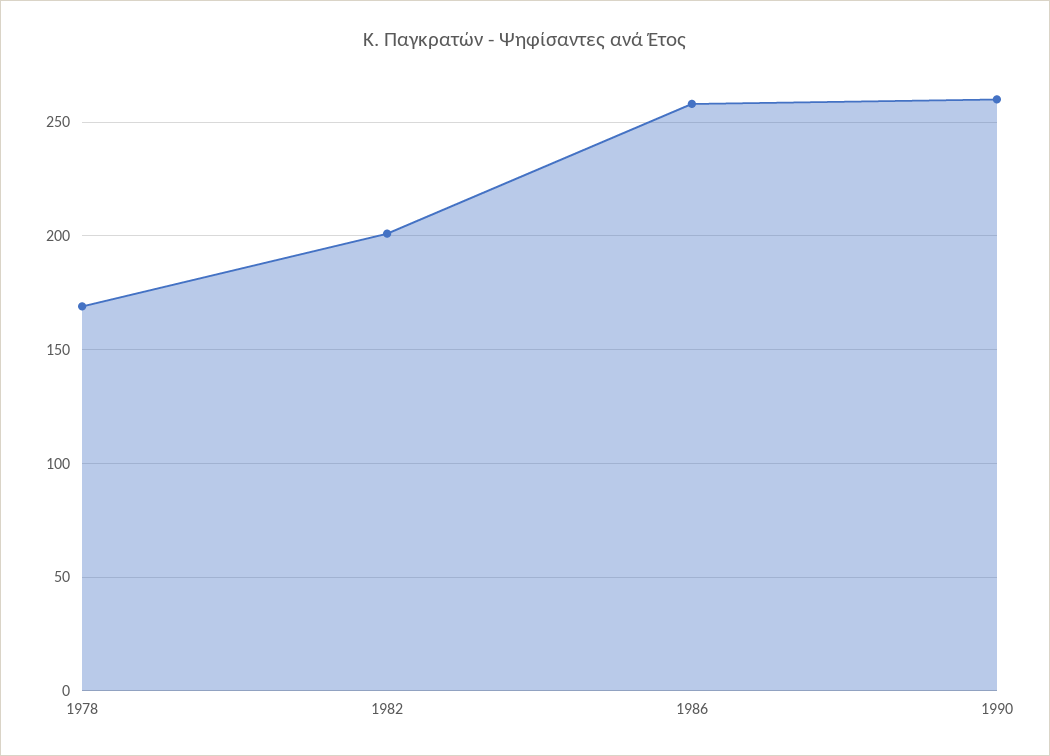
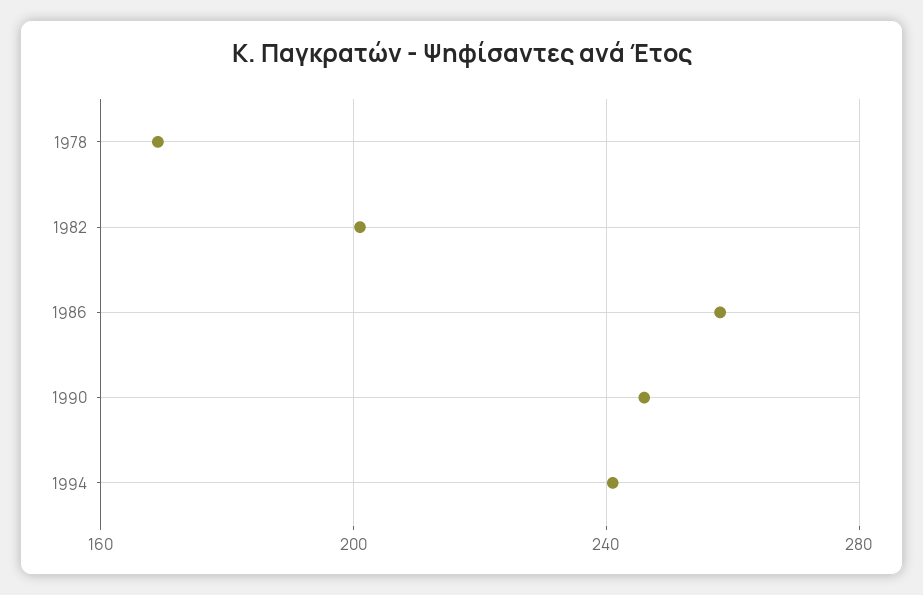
1990: 260 -> 245
1994: none -> 240

